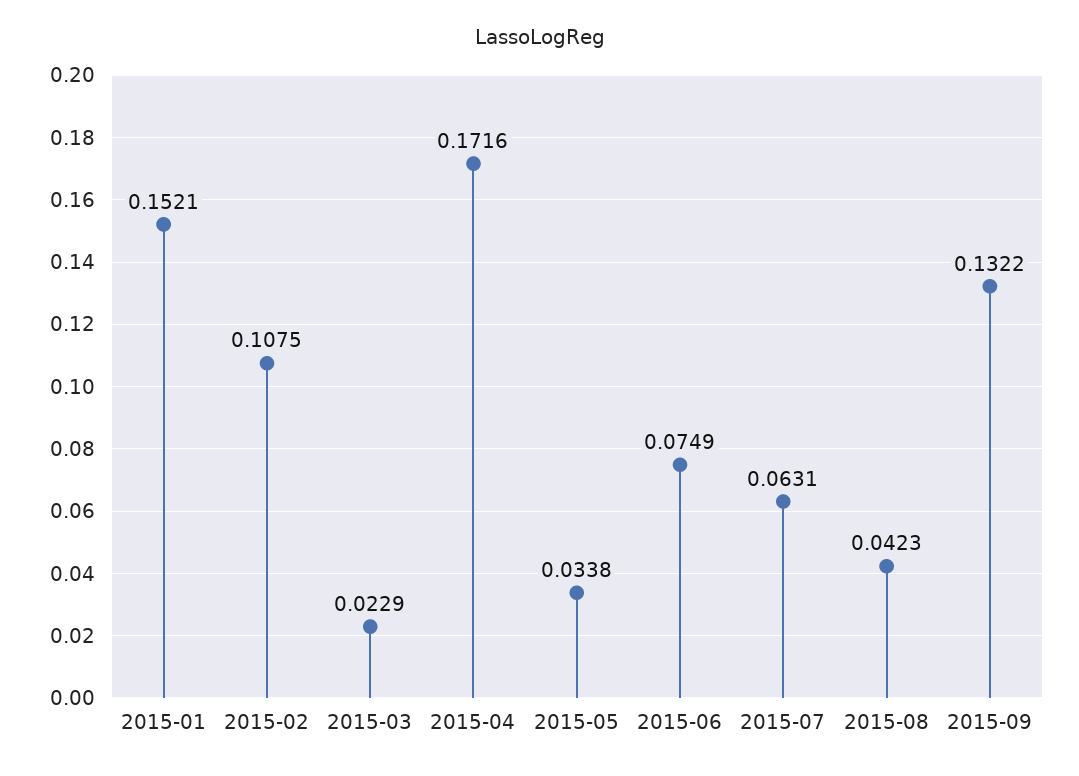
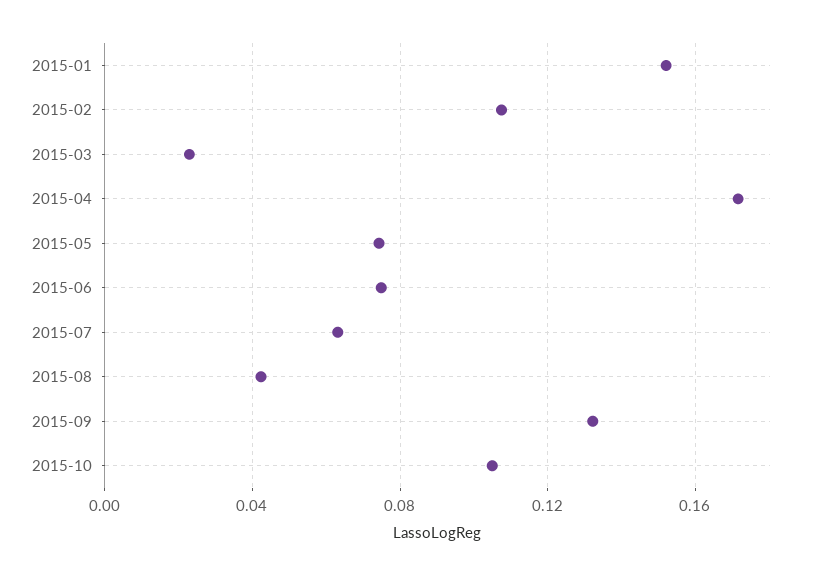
2015-05: 0.0338 -> 0.075
2015-10: none -> 0.105

